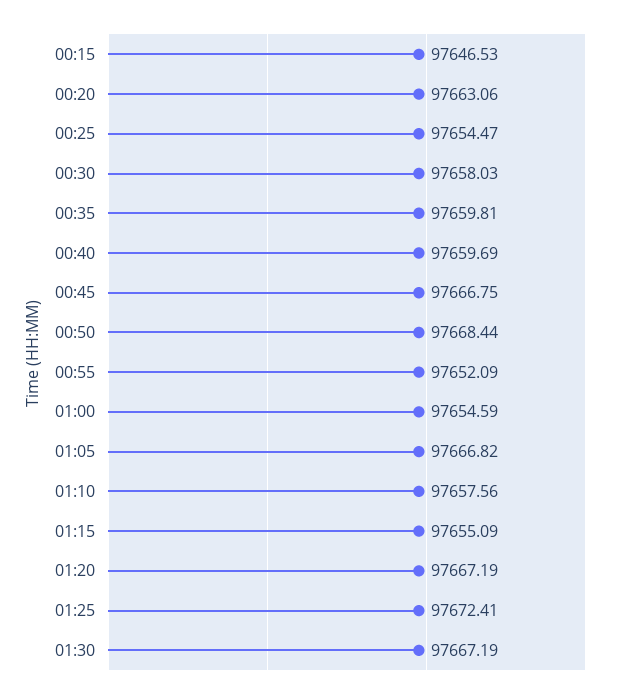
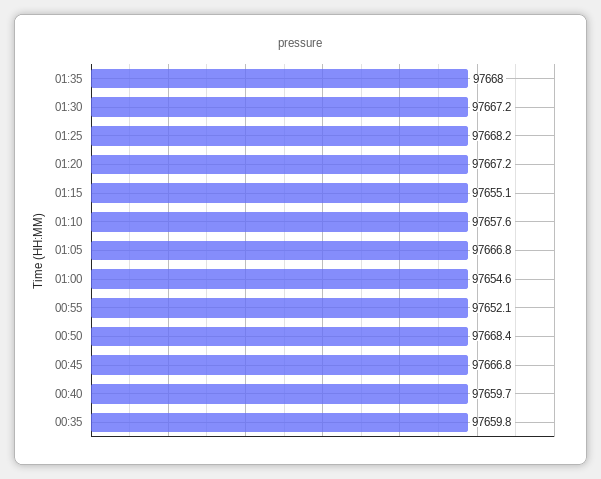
00:15: 97646.53 -> none
00:20: 97663.06 -> none
00:25: 97654.47 -> none
00:30: 97658.03 -> none
01:25: 97672.41 -> 97668.2
01:35: none -> 97668

